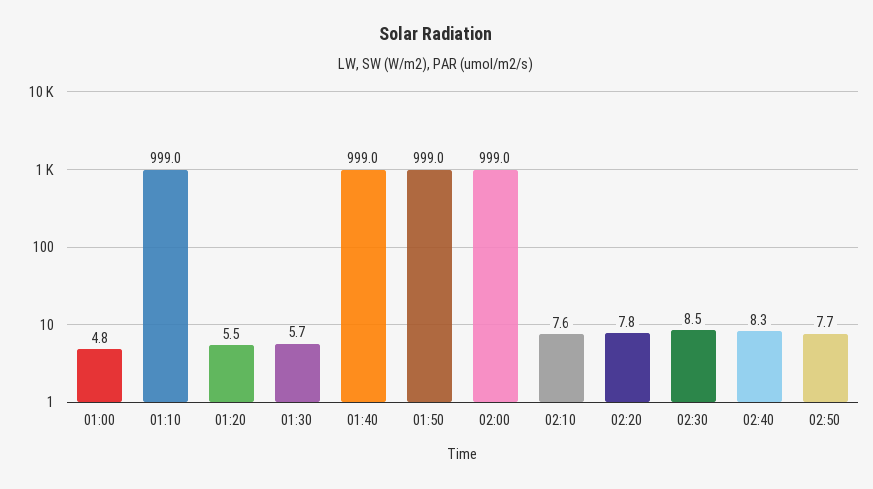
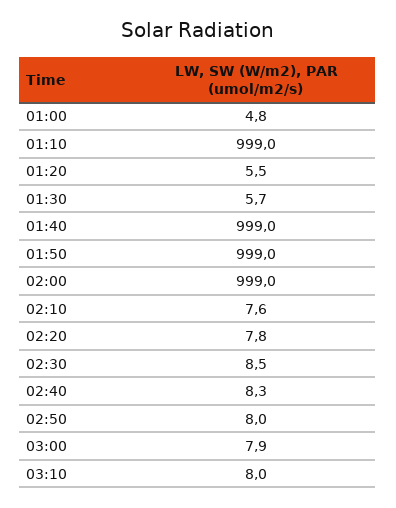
02:50: 7.7 -> 8
03:00: none -> 7.9
03:10: none -> 8

